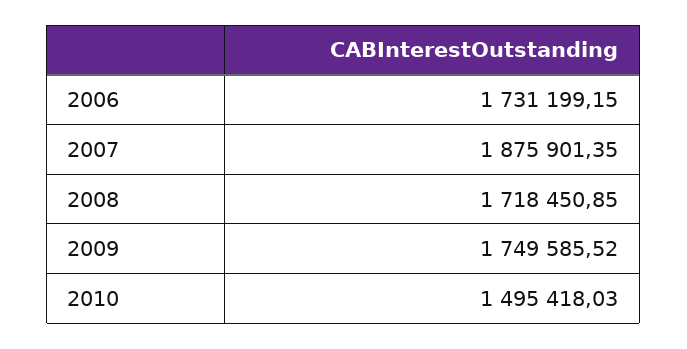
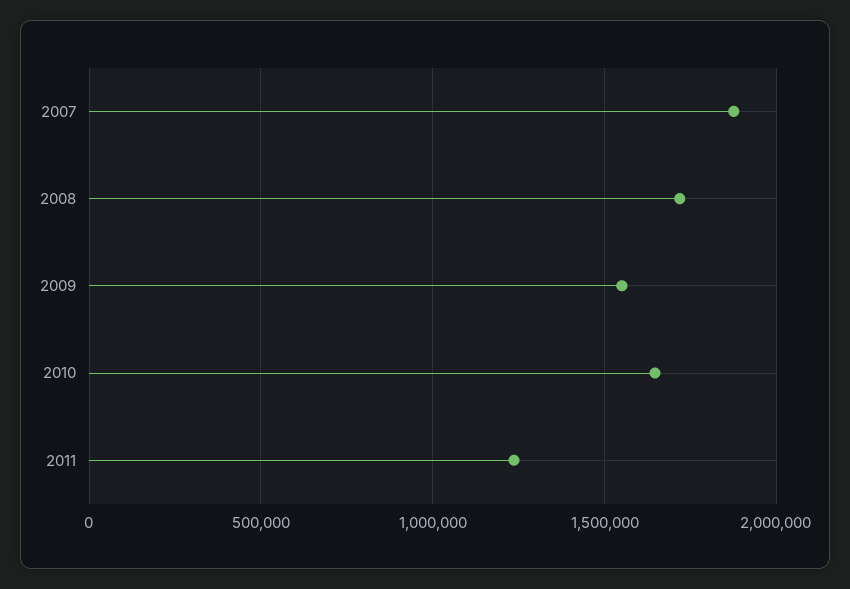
2006: 1731199.15 -> none
2009: 1749585.52 -> 1550000
2010: 1495418.03 -> 1650000
2011: none -> 1250000

